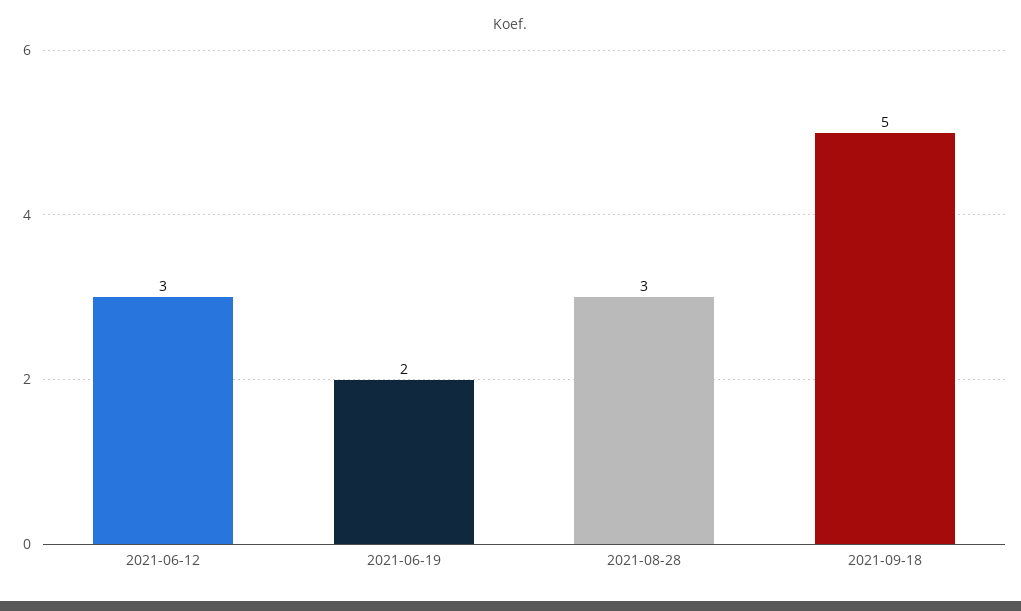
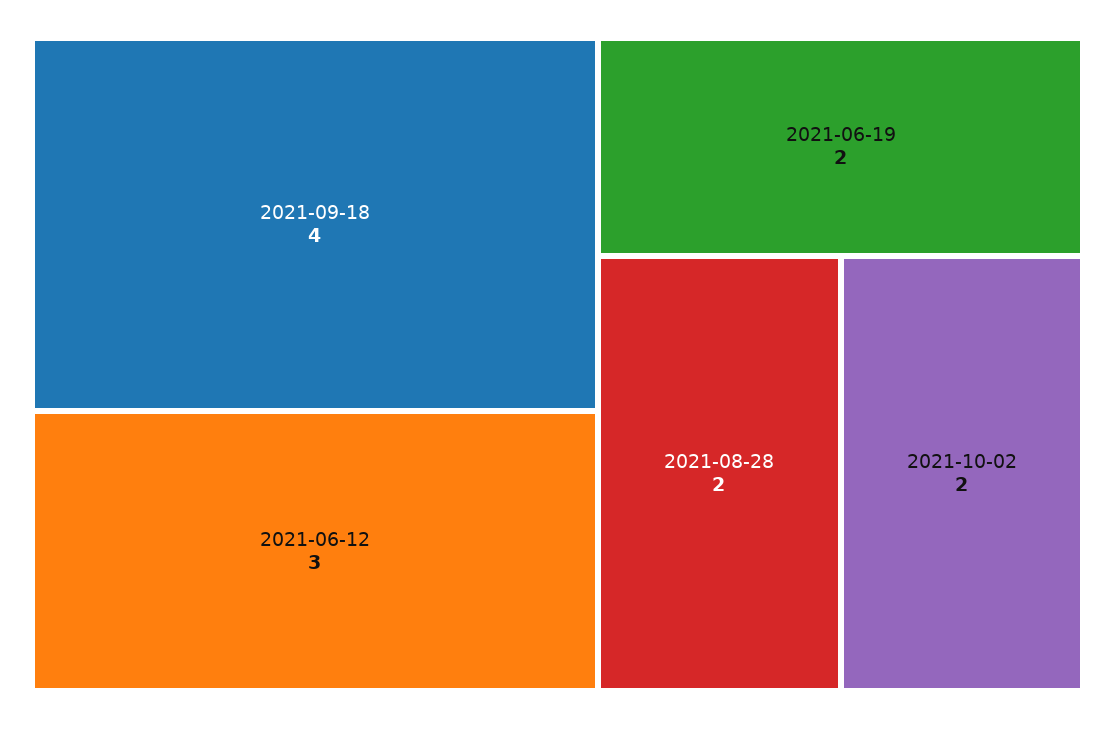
2021-08-28: 3 -> 2
2021-09-18: 5 -> 4
2021-10-02: none -> 2

